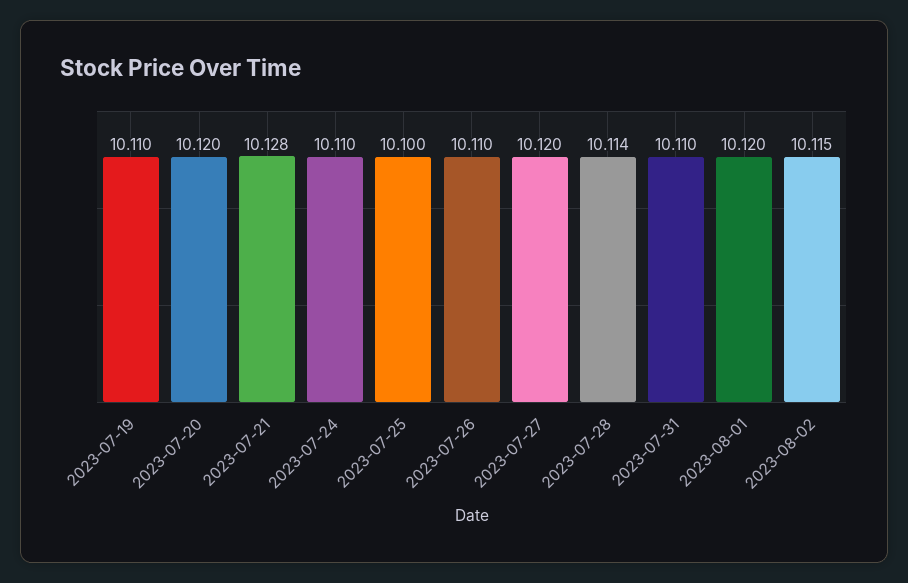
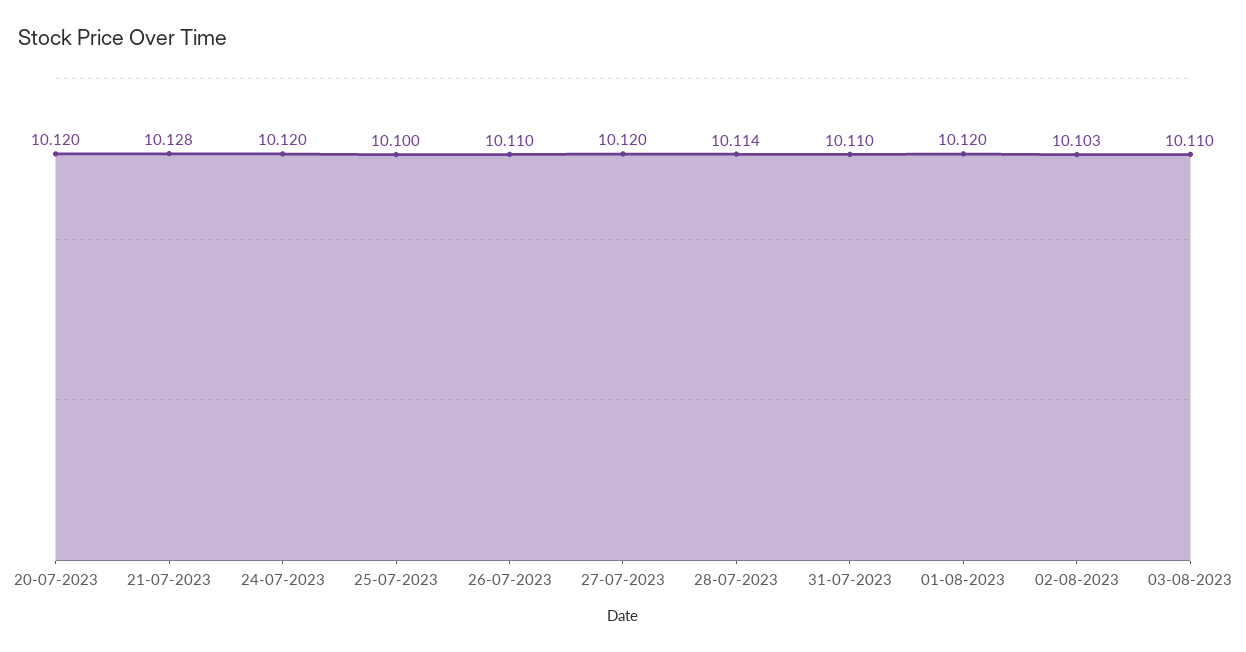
2023-07-19: 10.11 -> none
2023-07-24: 10.11 -> 10.12
2023-08-02: 10.115 -> 10.103
03-08-2023: none -> 10.11

